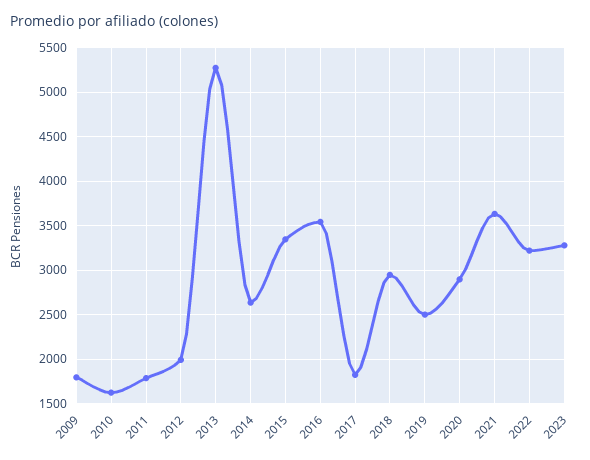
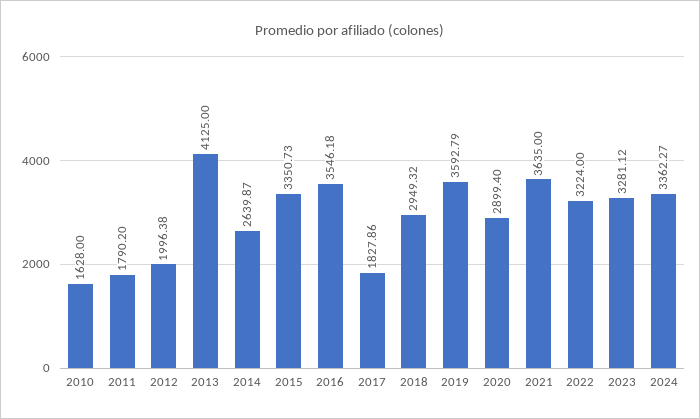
2009: 1800 -> none
2013: 5300 -> 4125
2019: 2500 -> 3592.79
2024: none -> 3362.27

